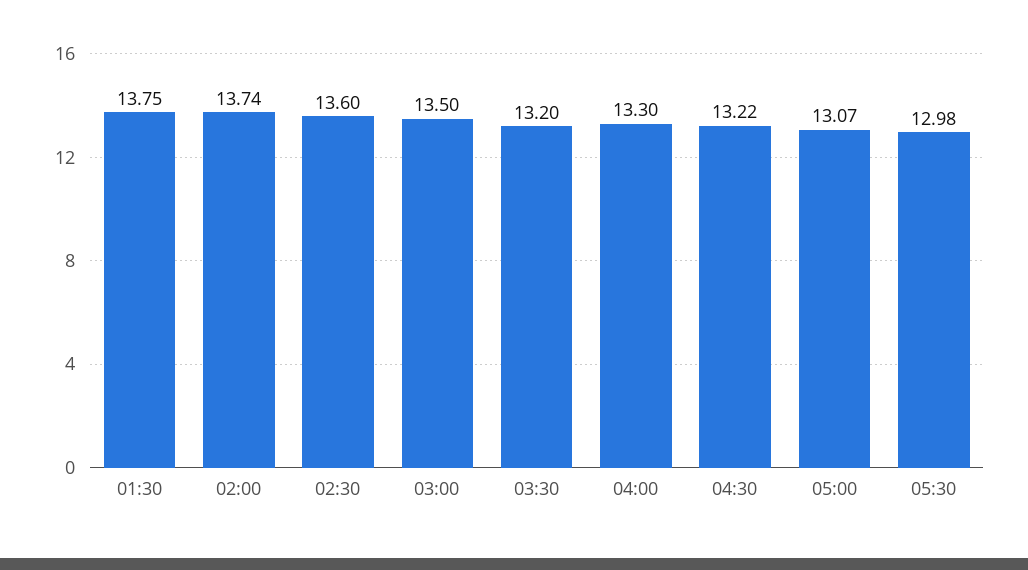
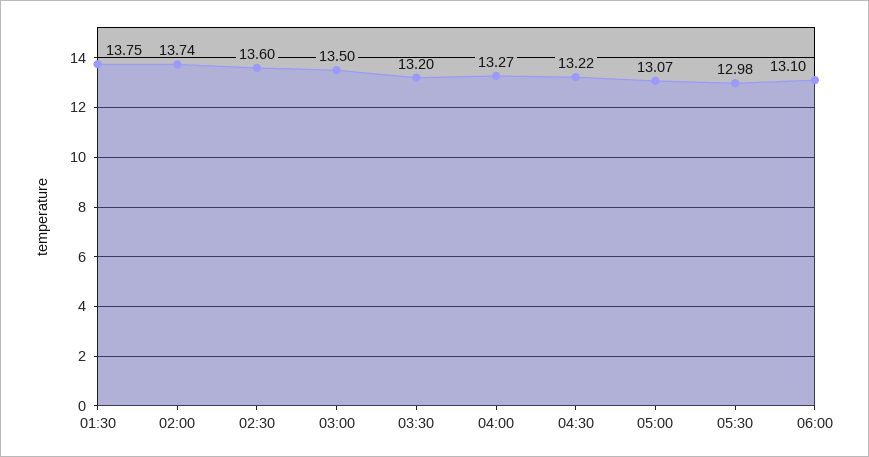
04:00: 13.3 -> 13.27
06:00: none -> 13.1

